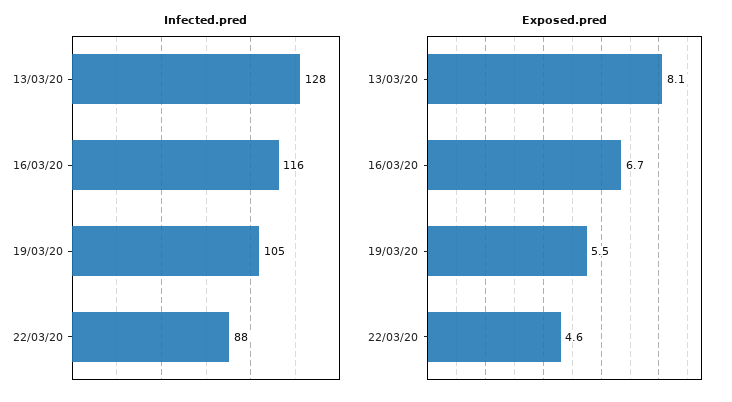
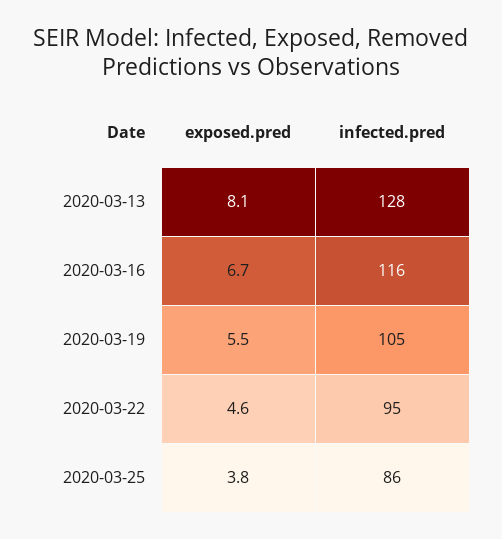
Infected.pred, 22/03/20: 88 -> 95
Exposed.pred, 2020-03-25: none -> 3.8
Infected.pred, 2020-03-25: none -> 86

